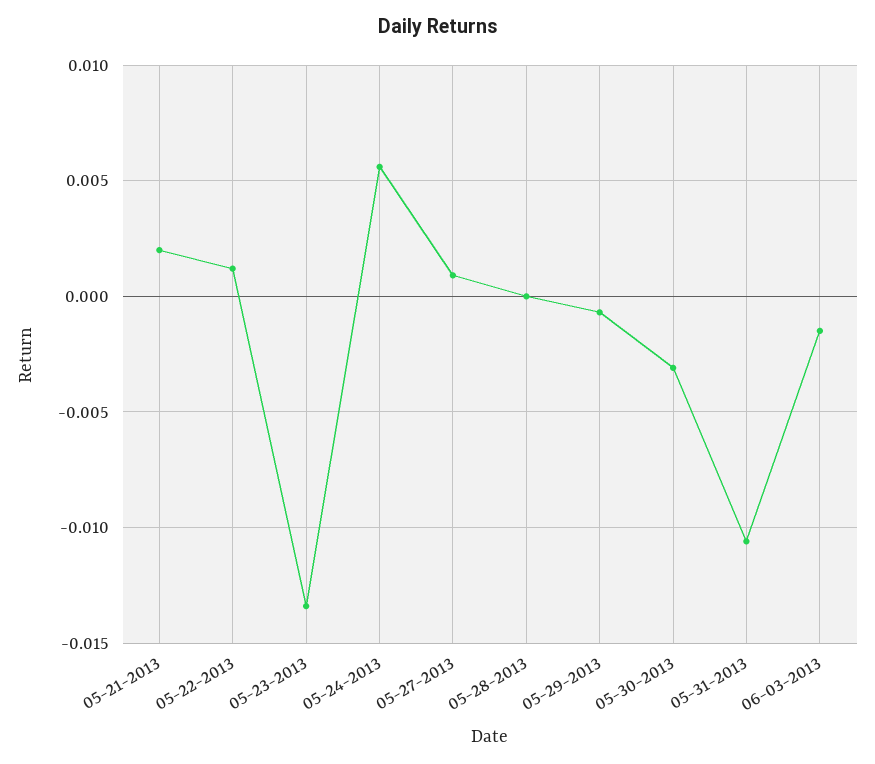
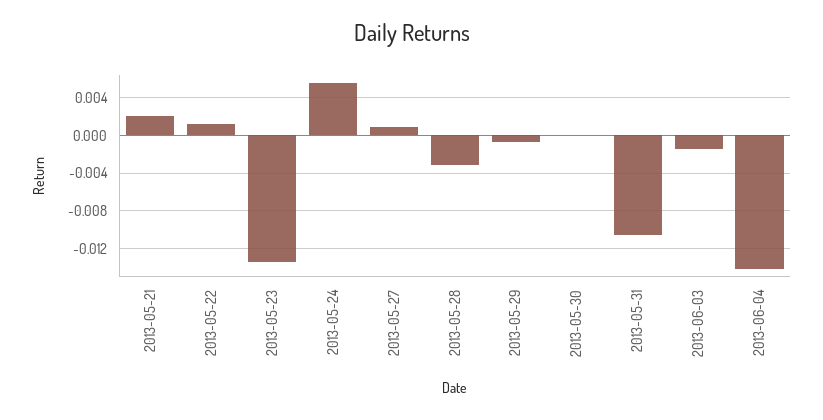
05-28-2013: 0 -> -0.003
05-30-2013: -0.003 -> 0
2013-06-04: none -> -0.014

